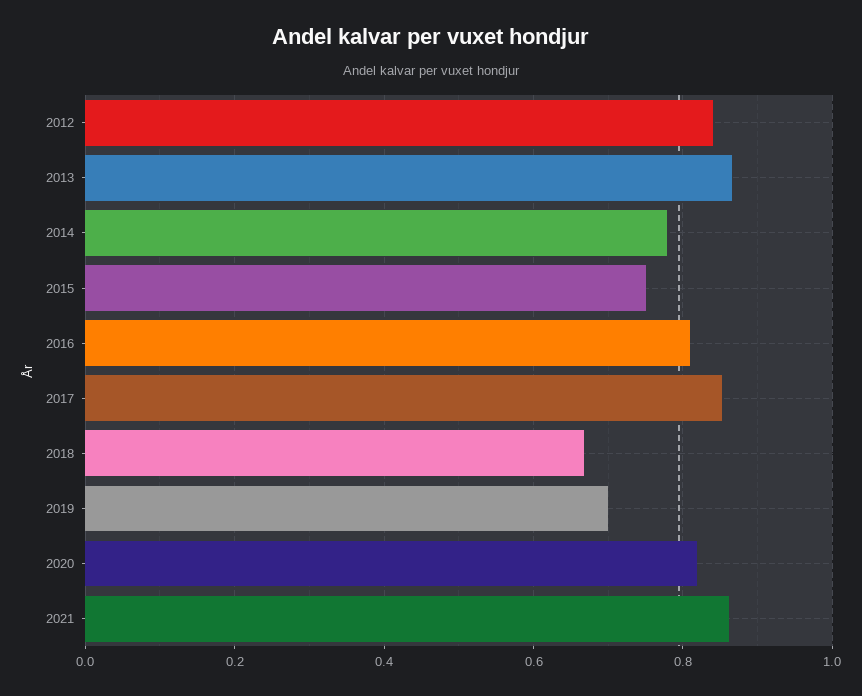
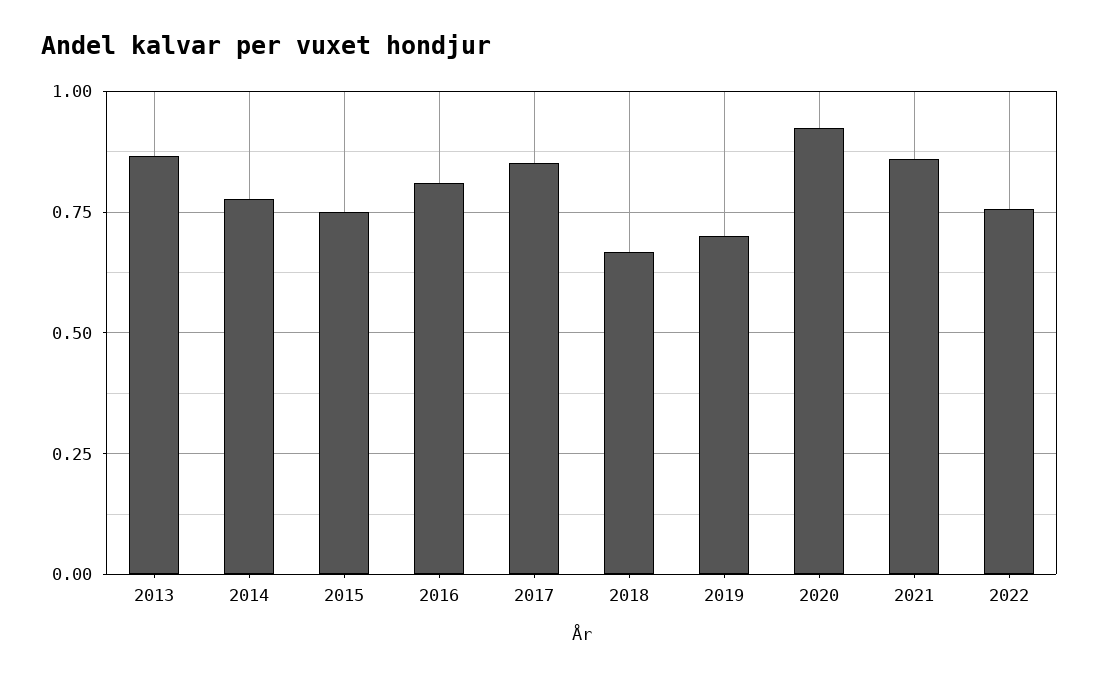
2012: 0.84 -> none
2020: 0.82 -> 0.925
2022: none -> 0.75

